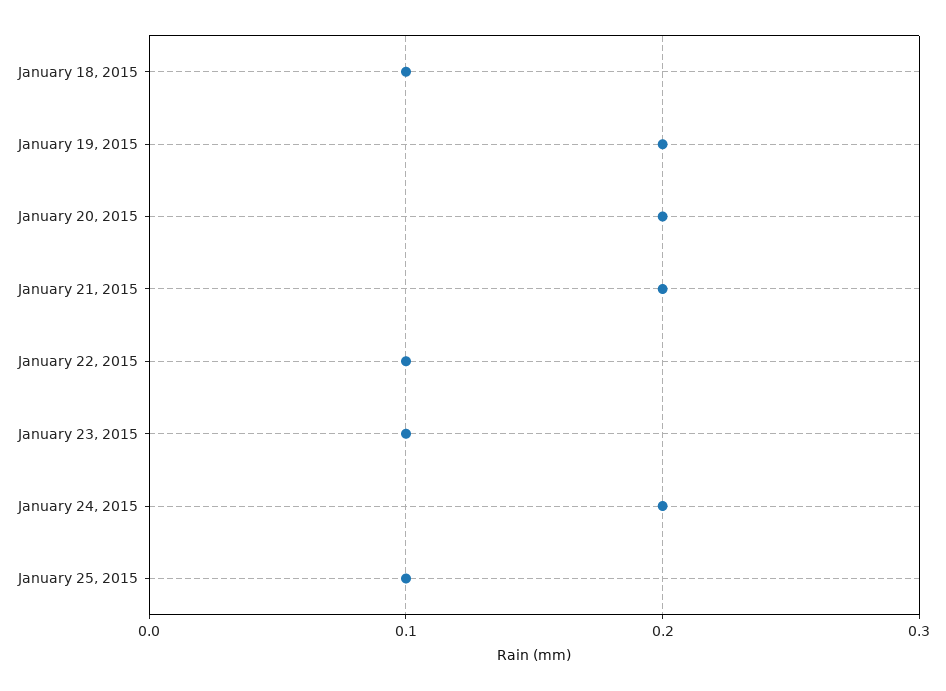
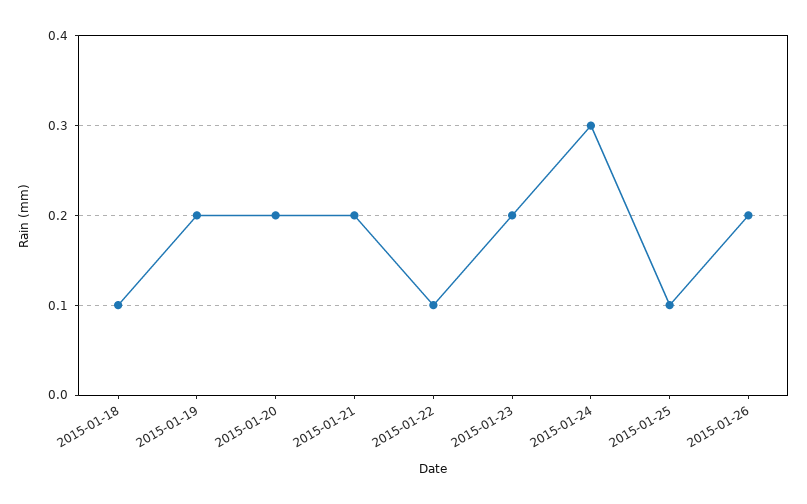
January 23, 2015: 0.1 -> 0.2
January 24, 2015: 0.2 -> 0.3
2015-01-26: none -> 0.2

